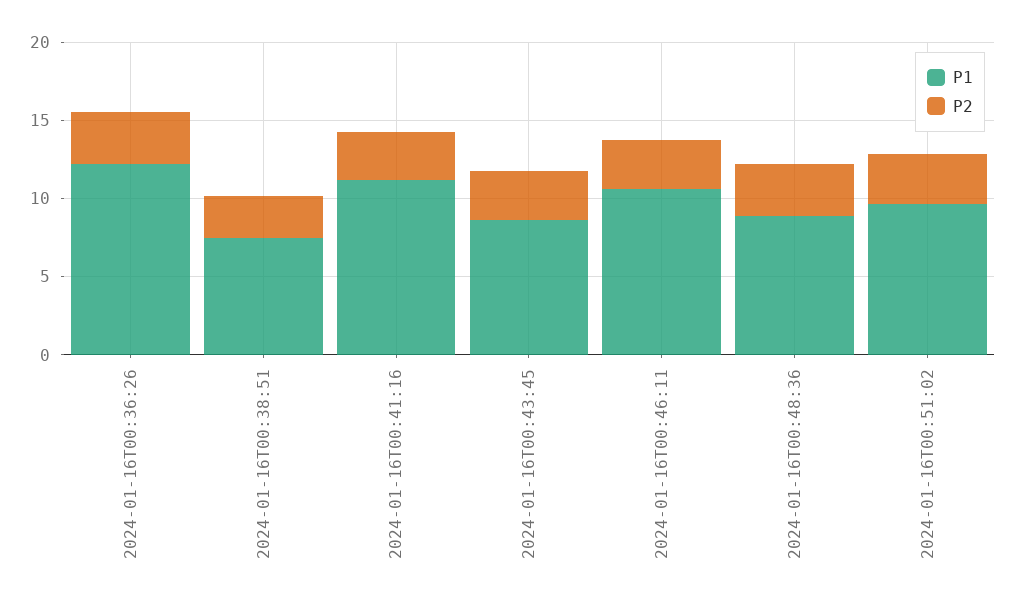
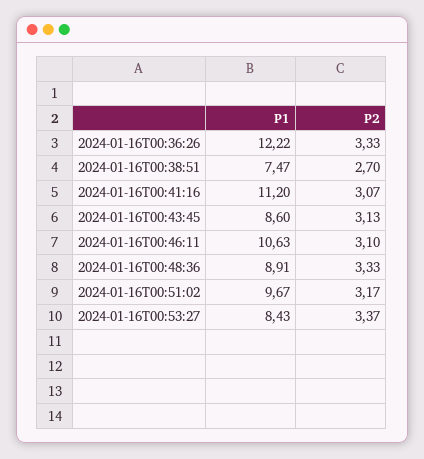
P1, 2024-01-16T00:53:27: none -> 8.43
P2, 2024-01-16T00:53:27: none -> 3.37

